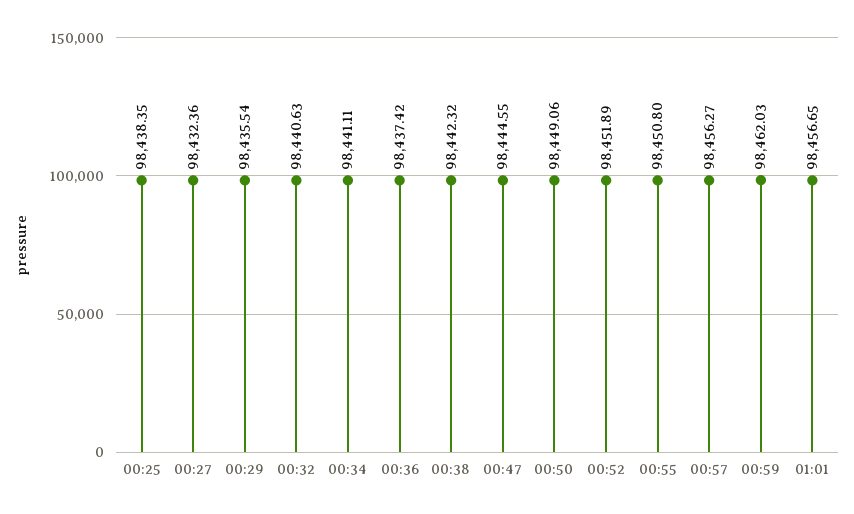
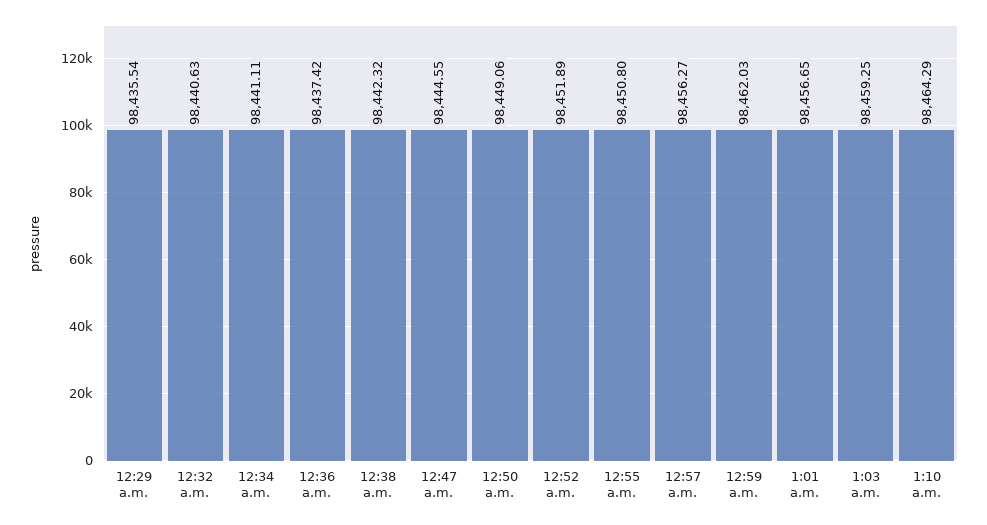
00:25: 98438.35 -> none
00:27: 98432.36 -> none
1:03 a.m.: none -> 98459.25
1:10 a.m.: none -> 98464.29

